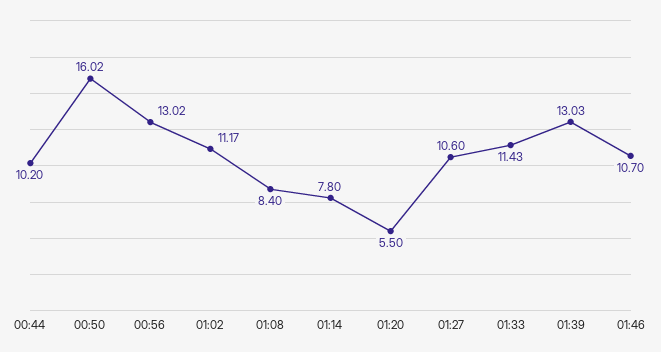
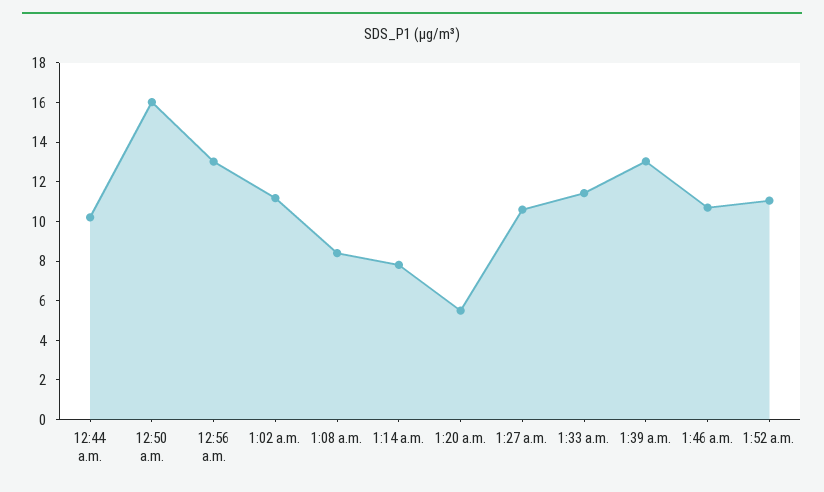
1:52 a.m.: none -> 11

